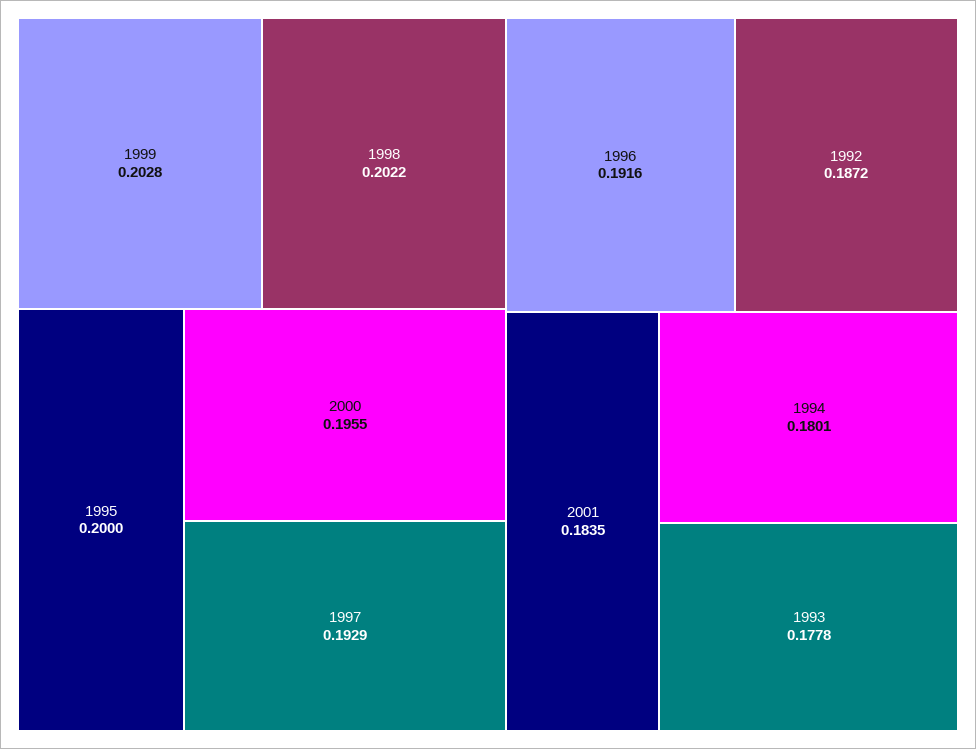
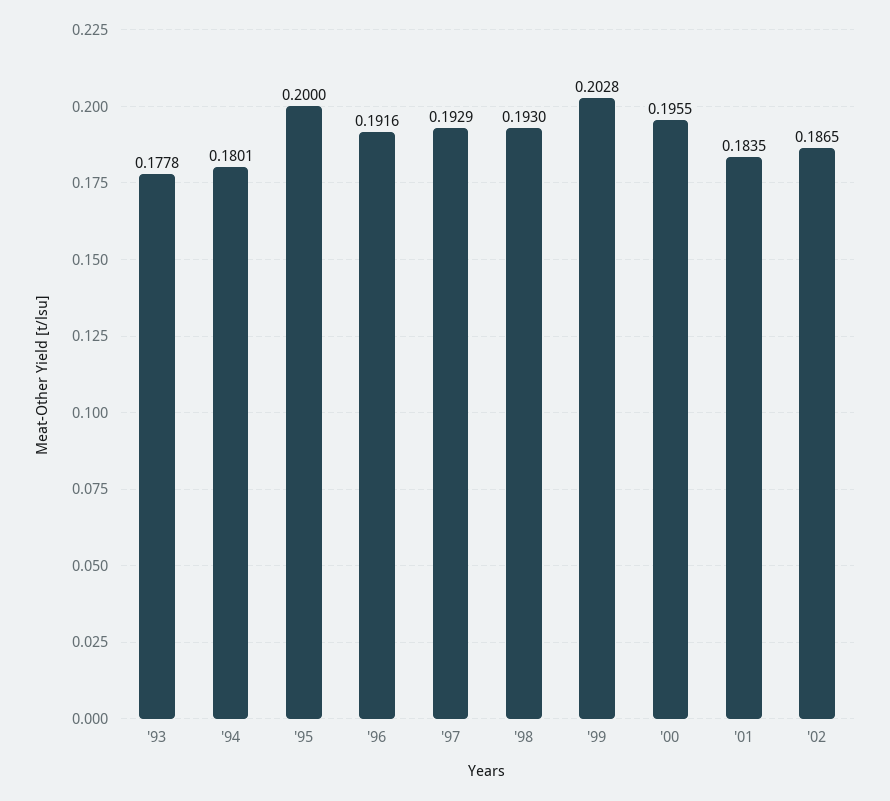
1998: 0.2022 -> 0.193
1992: 0.1872 -> none
'02: none -> 0.1865

